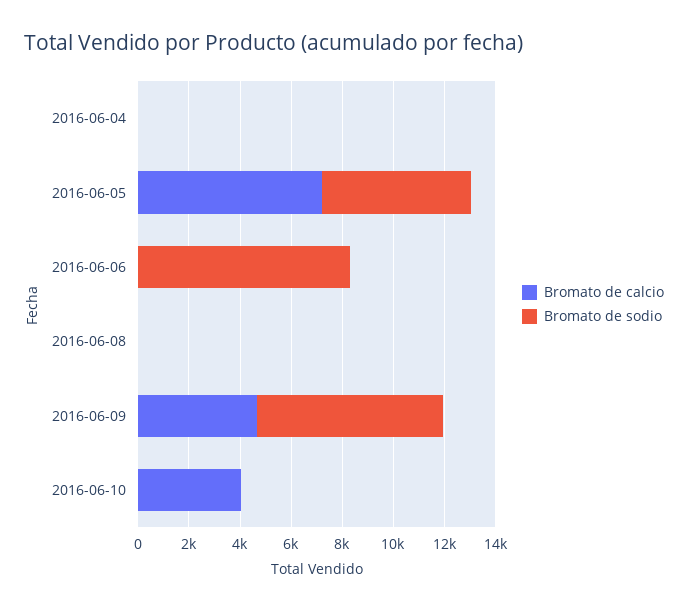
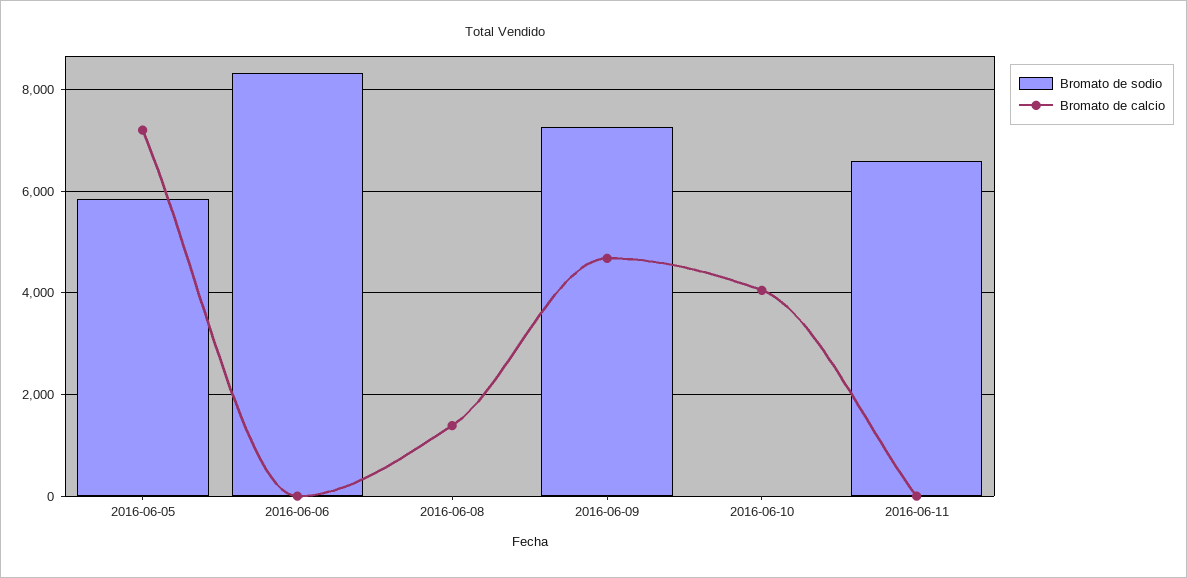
Bromato de calcio, 2016-06-04: 0 -> none
Bromato de sodio, 2016-06-04: 0 -> none
Bromato de calcio, 2016-06-08: 0 -> 1400
Bromato de sodio, 2016-06-11: none -> 6600
Bromato de calcio, 2016-06-11: none -> 0

